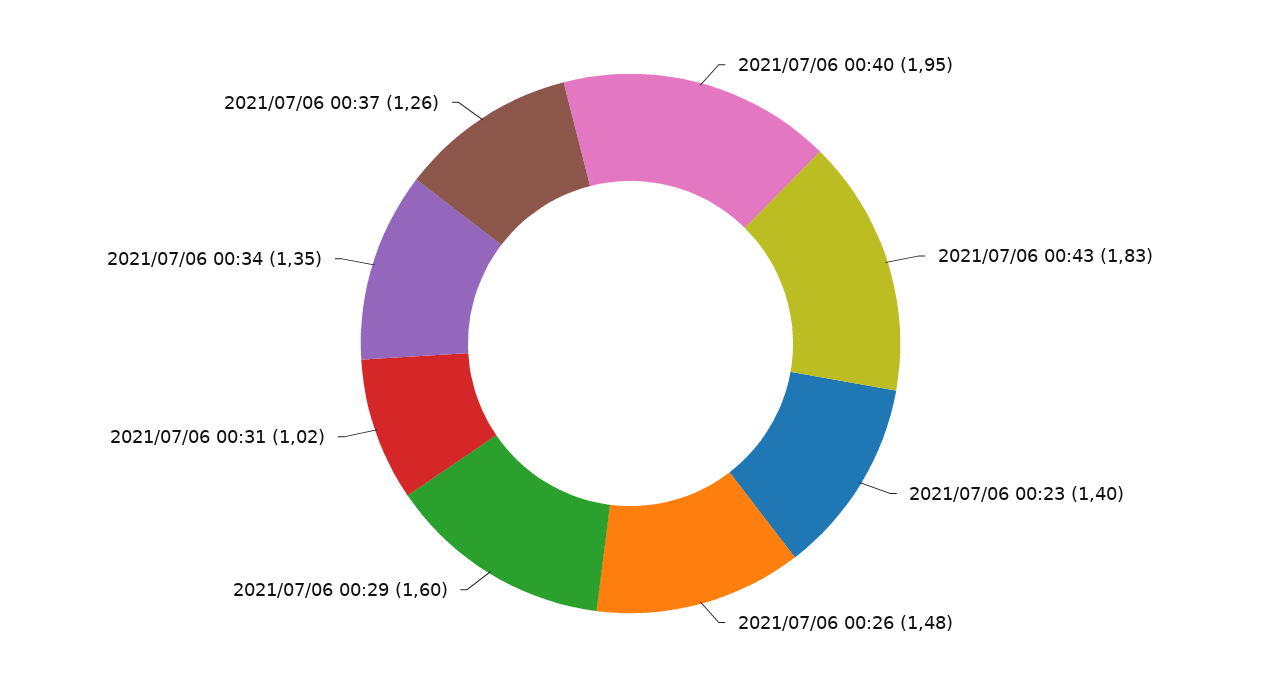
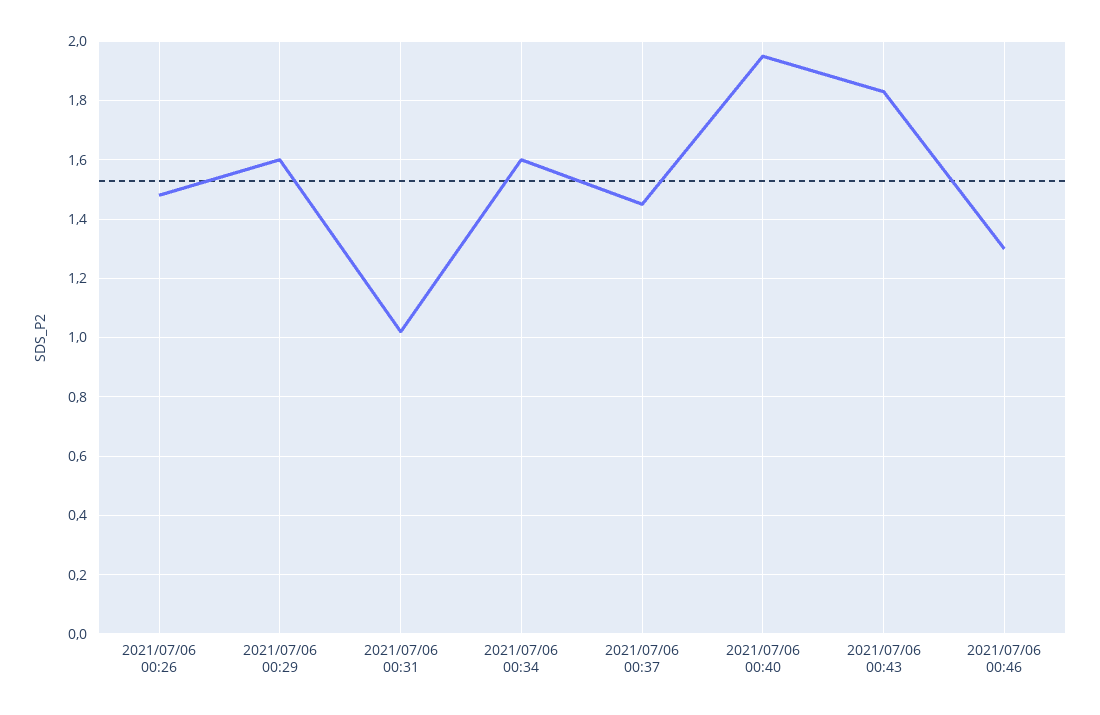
2021/07/06 00:23: 1.4 -> none
2021/07/06 00:34: 1.35 -> 1.6
2021/07/06 00:37: 1.26 -> 1.45
2021/07/06 00:46: none -> 1.3

